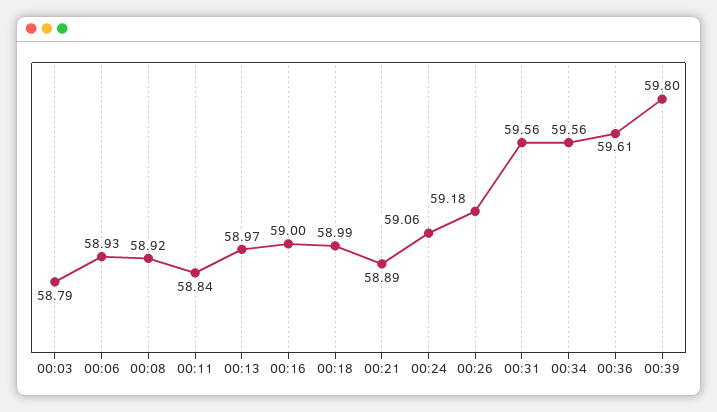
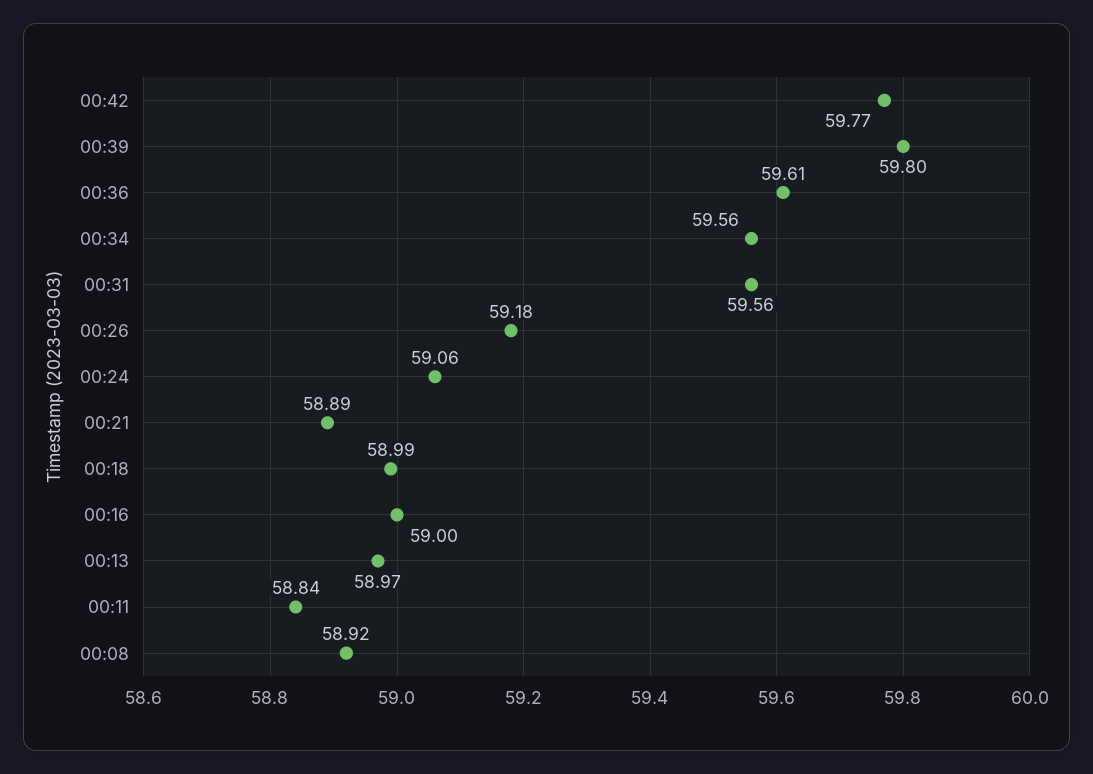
00:03: 58.79 -> none
00:06: 58.93 -> none
00:42: none -> 59.77

